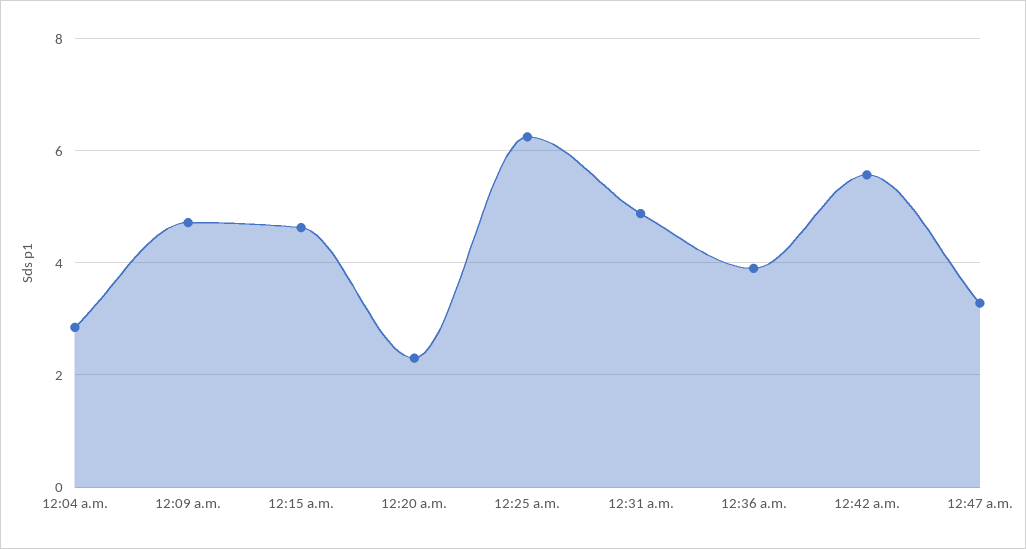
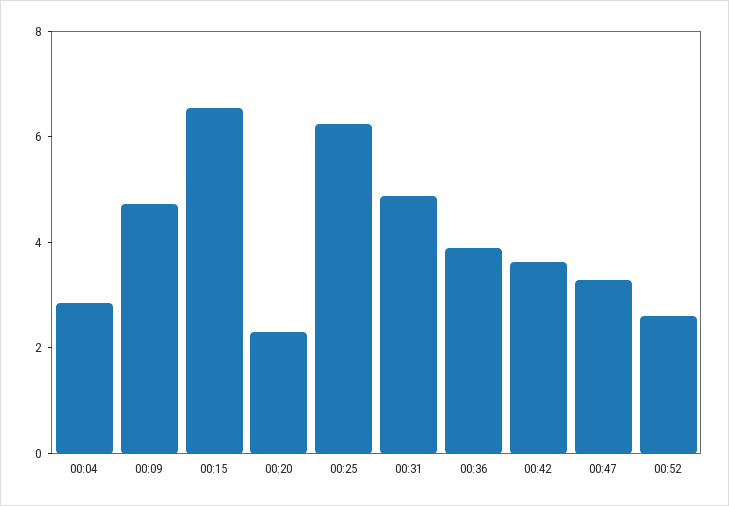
12:15 a.m.: 4.6 -> 6.5
12:42 a.m.: 5.6 -> 3.5
00:52: none -> 2.5

